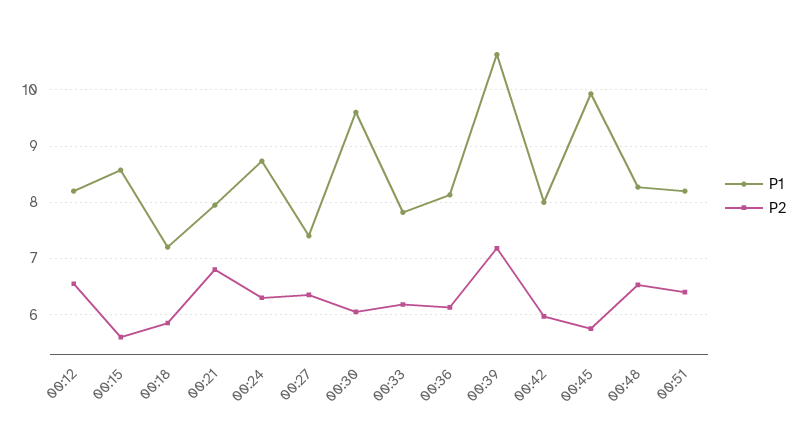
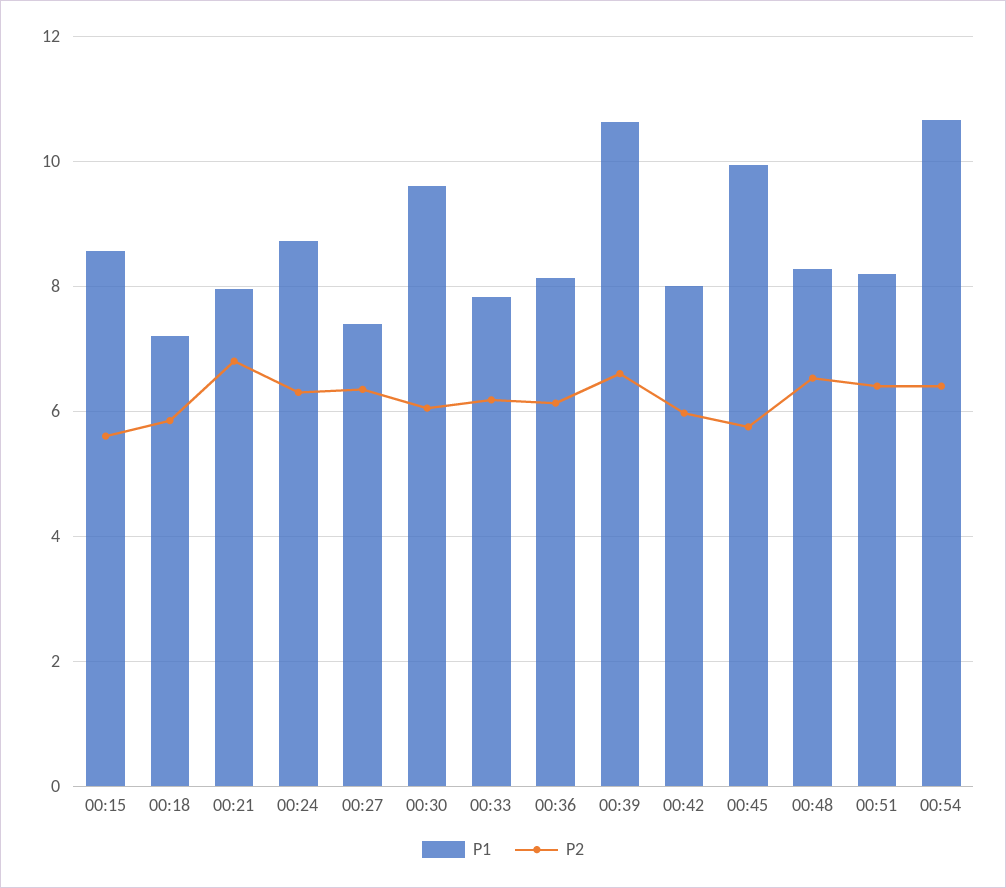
P1, 00:12: 8.2 -> none
P2, 00:12: 6.6 -> none
P2, 00:39: 7.2 -> 6.6
P1, 00:54: none -> 10.6
P2, 00:54: none -> 6.4

